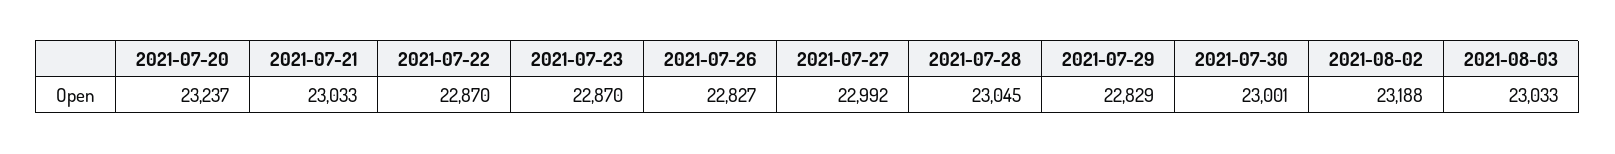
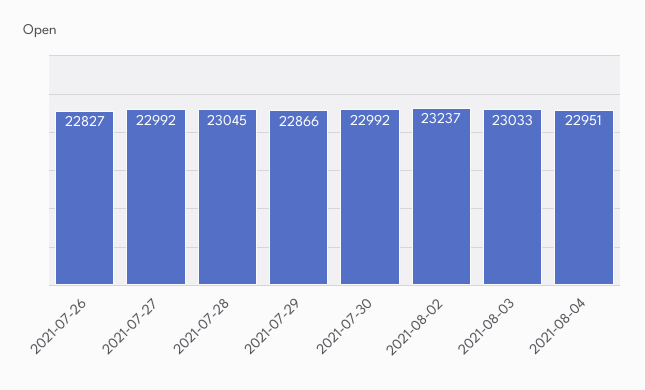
2021-07-20: 23237 -> none
2021-07-21: 23033 -> none
2021-07-22: 22870 -> none
2021-07-23: 22870 -> none
2021-07-29: 22829 -> 22866
2021-07-30: 23001 -> 22992
2021-08-02: 23188 -> 23237
2021-08-04: none -> 22951

